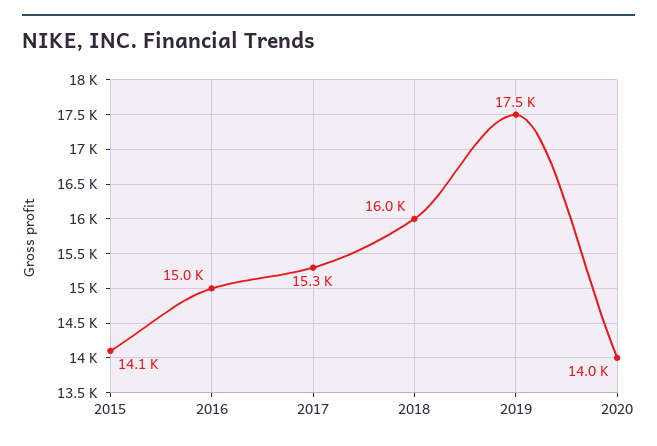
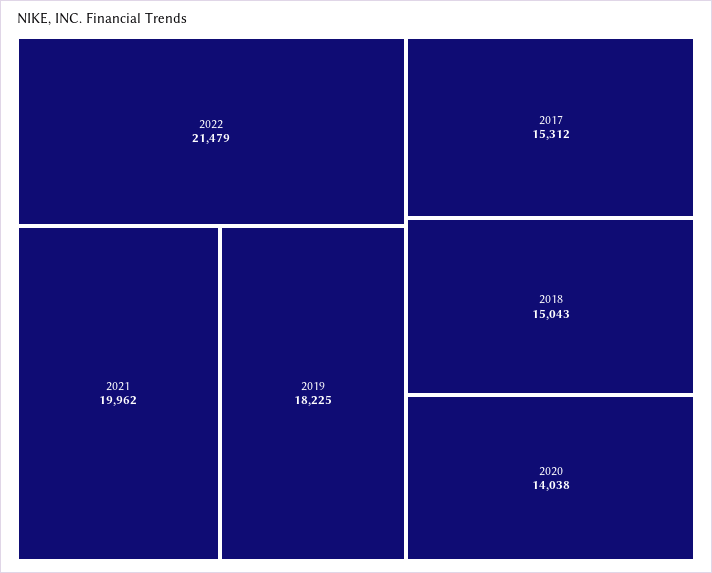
2015: 14100 -> none
2016: 15000 -> none
2018: 16000 -> 15043
2019: 17500 -> 18225
2022: none -> 21479
2021: none -> 19962

